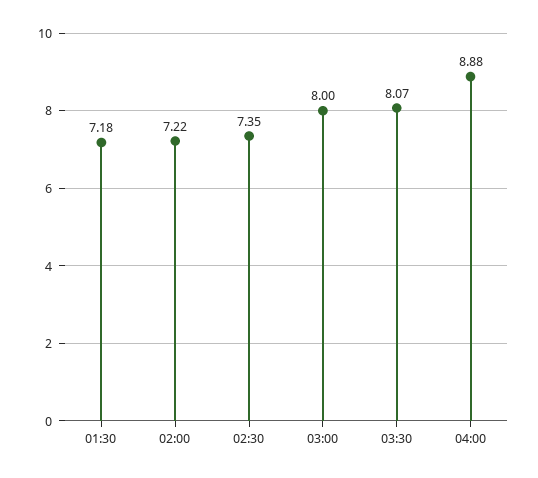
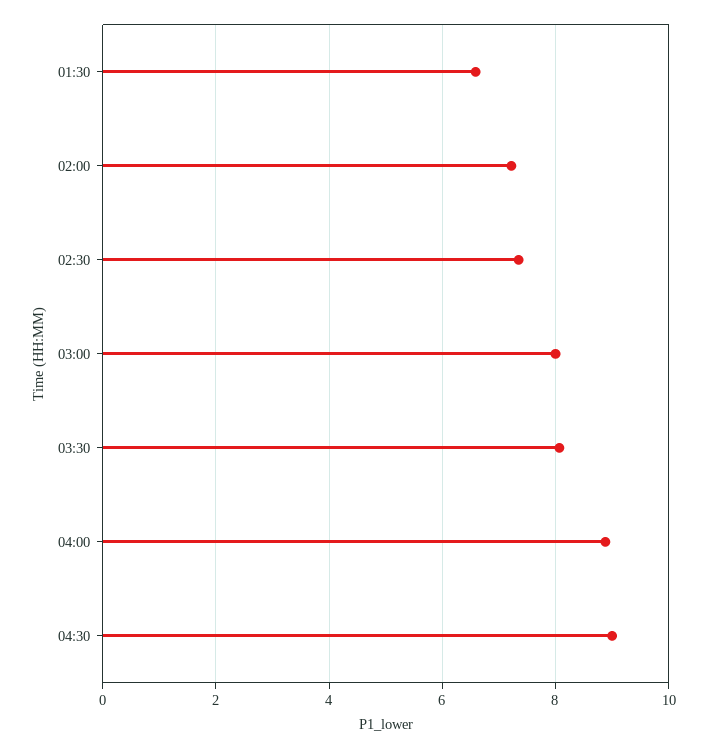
01:30: 7.18 -> 6.6
04:30: none -> 9

